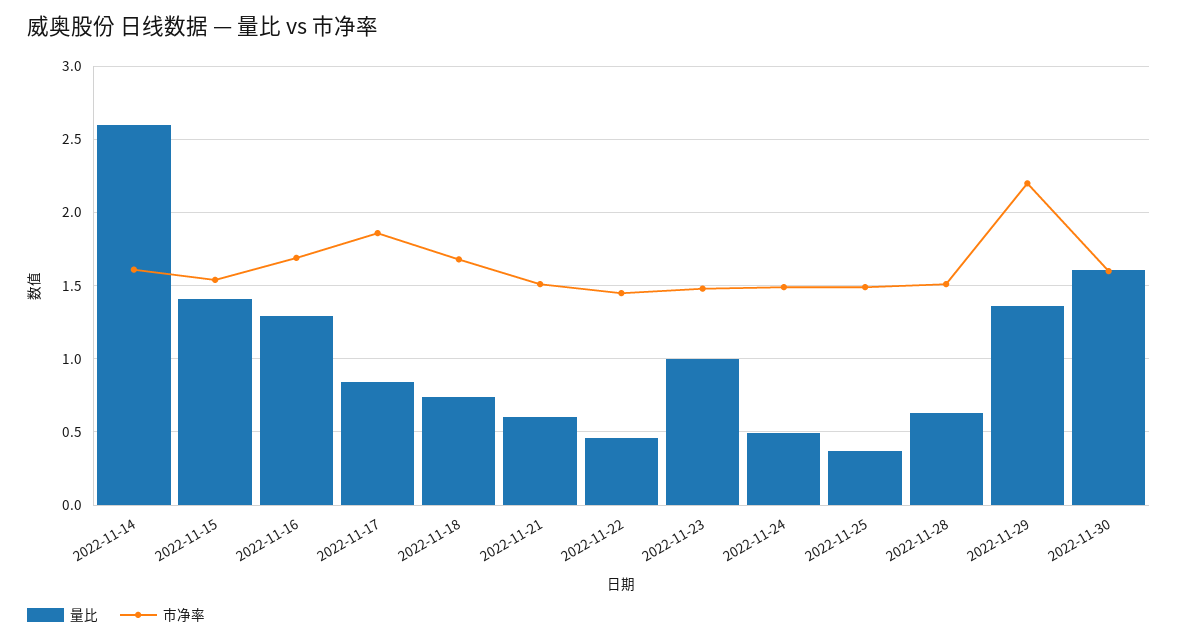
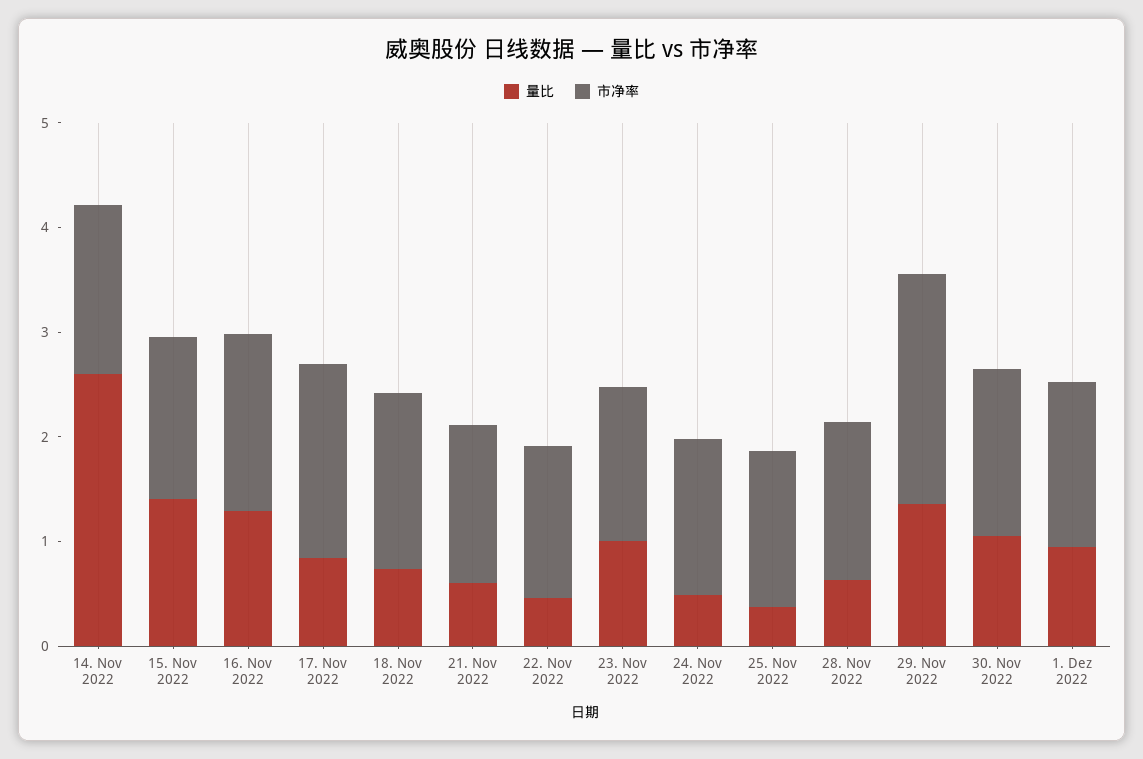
量比, 2022-11-30: 1.6 -> 1
量比, 1. Dez 2022: none -> 1
市净率, 1. Dez 2022: none -> 1.6

